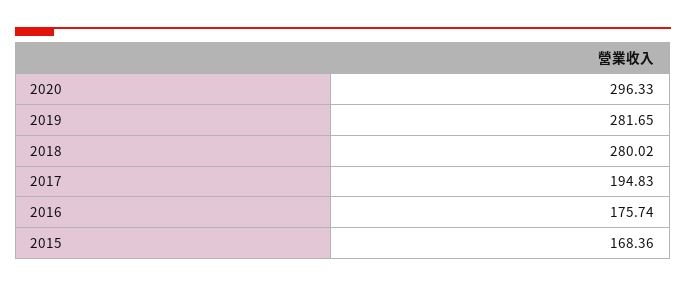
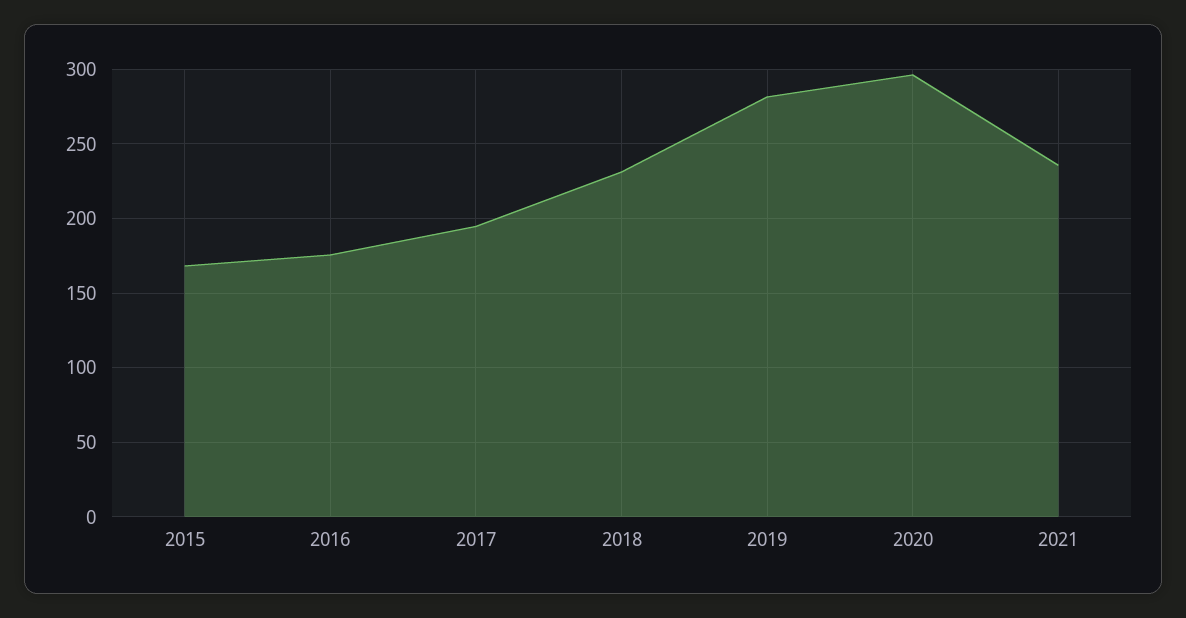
2018: 280.02 -> 230
2021: none -> 235

